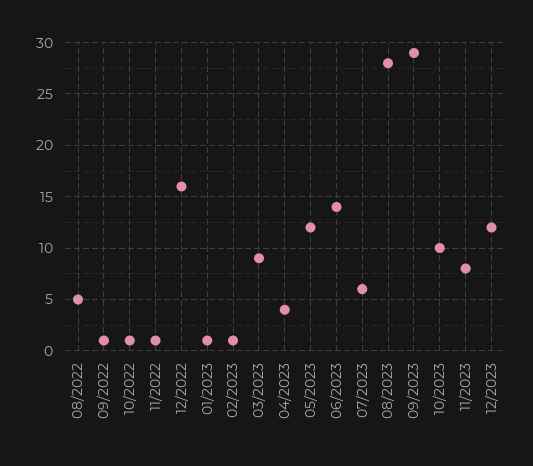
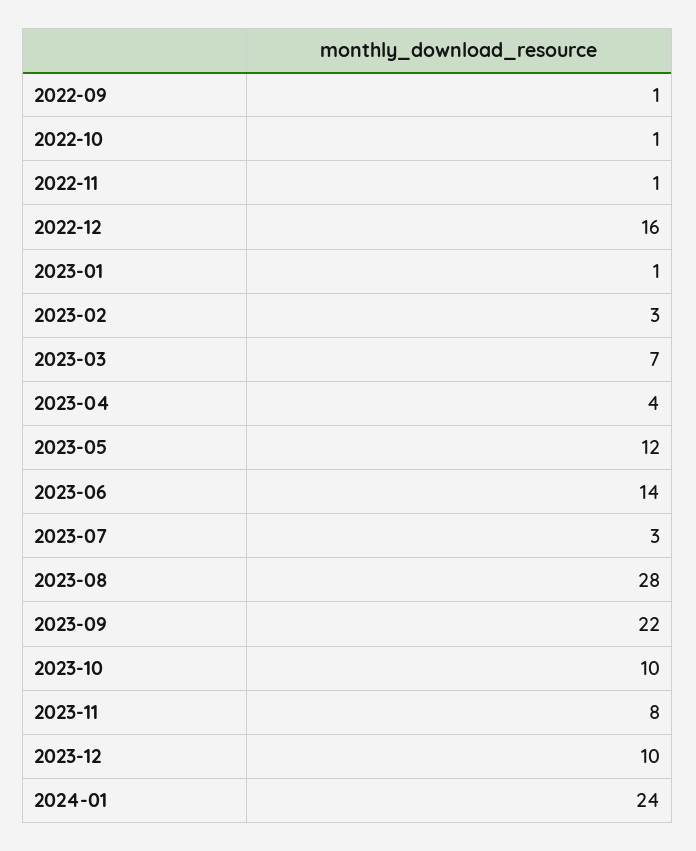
08/2022: 5 -> none
02/2023: 1 -> 3
03/2023: 9 -> 7
07/2023: 6 -> 3
09/2023: 29 -> 22
12/2023: 12 -> 10
2024-01: none -> 24

